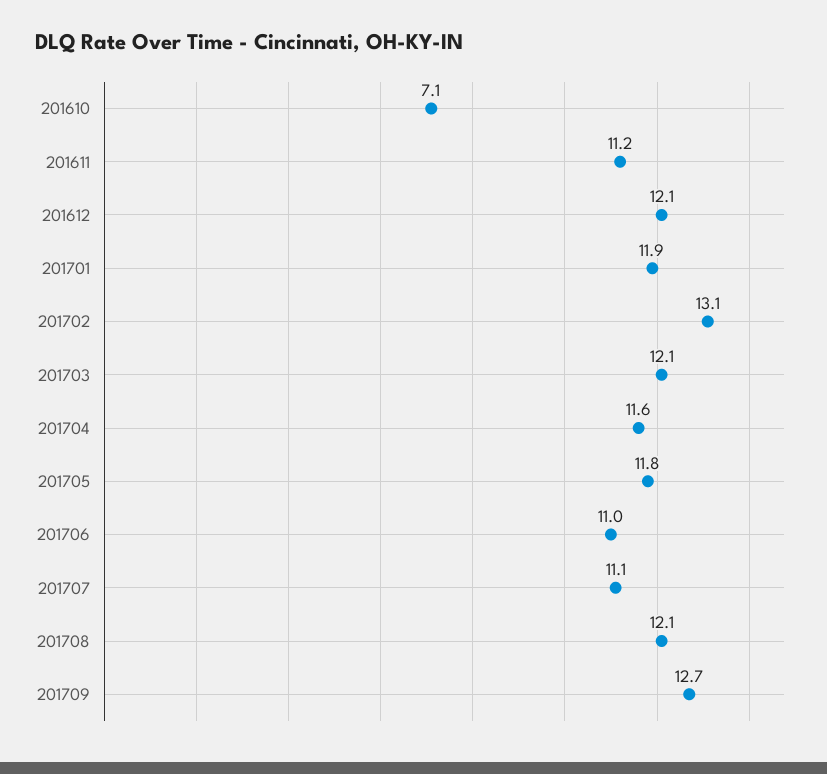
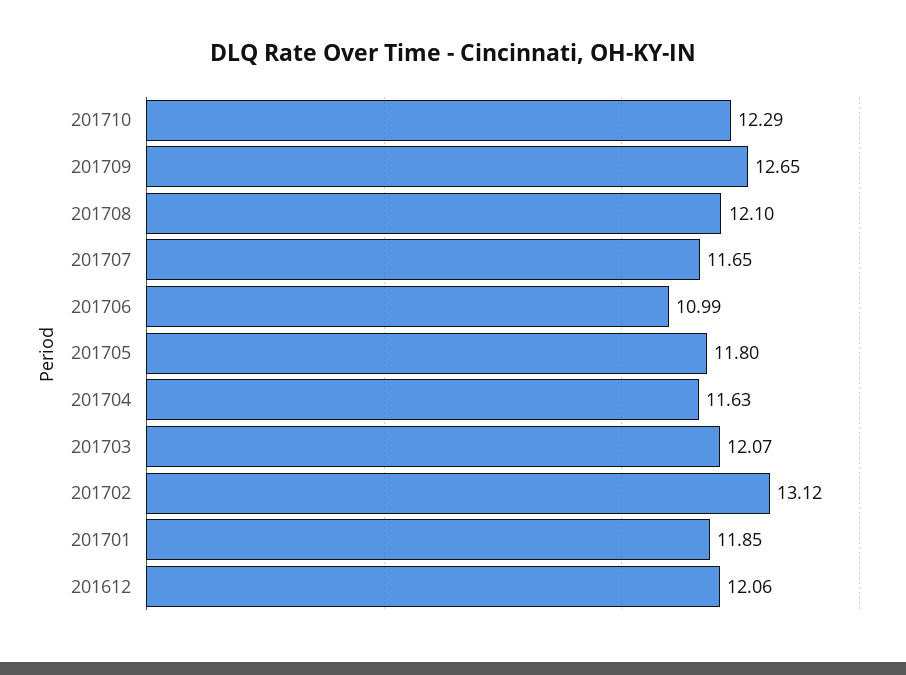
201610: 7.1 -> none
201611: 11.2 -> none
201707: 11.1 -> 11.65
201710: none -> 12.29

